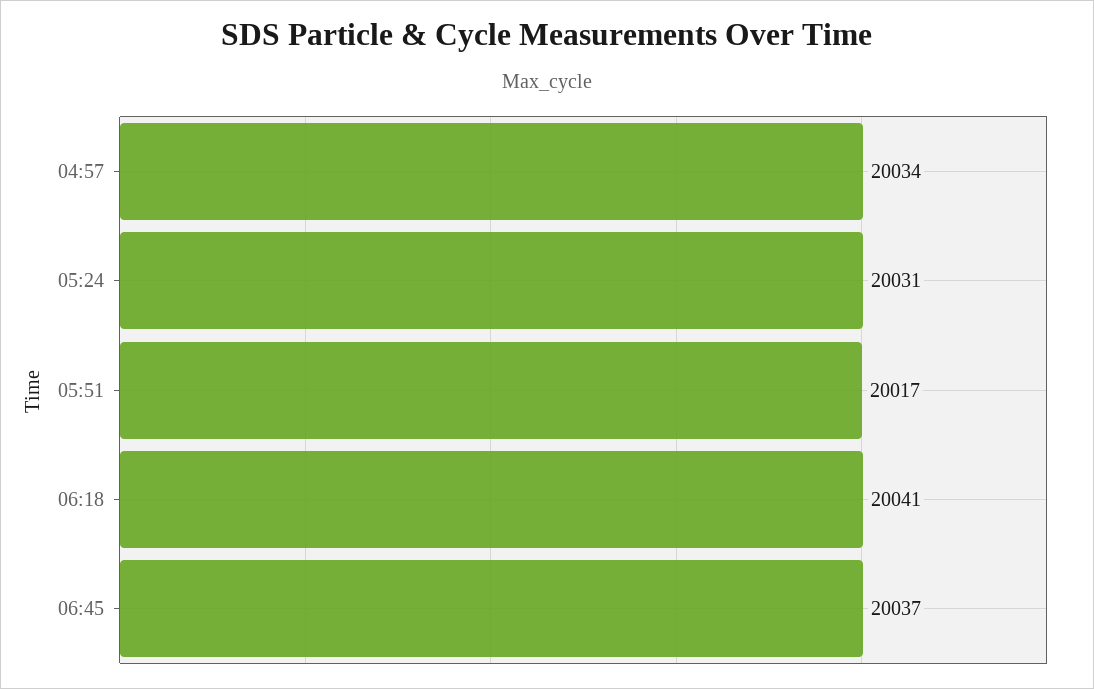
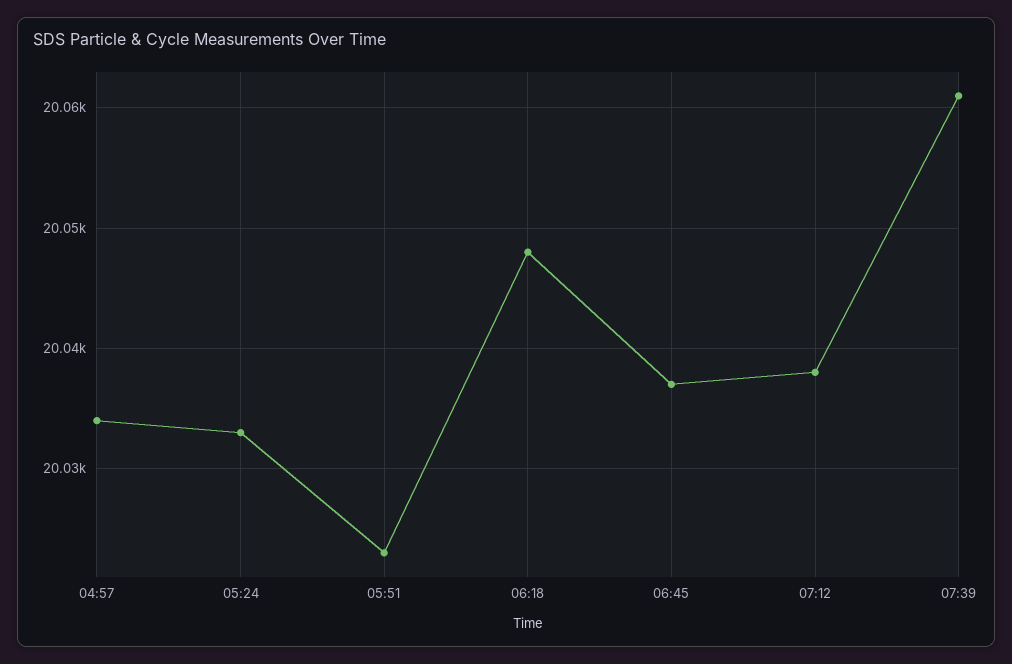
05:24: 20031 -> 20033
05:51: 20017 -> 20023
06:18: 20041 -> 20048
07:12: none -> 20038
07:39: none -> 20061

